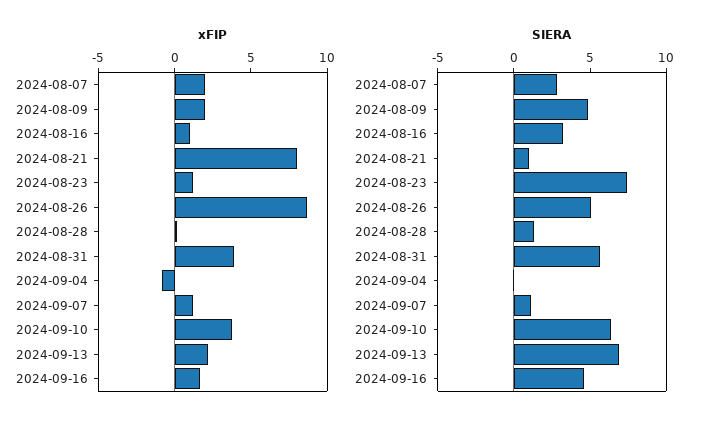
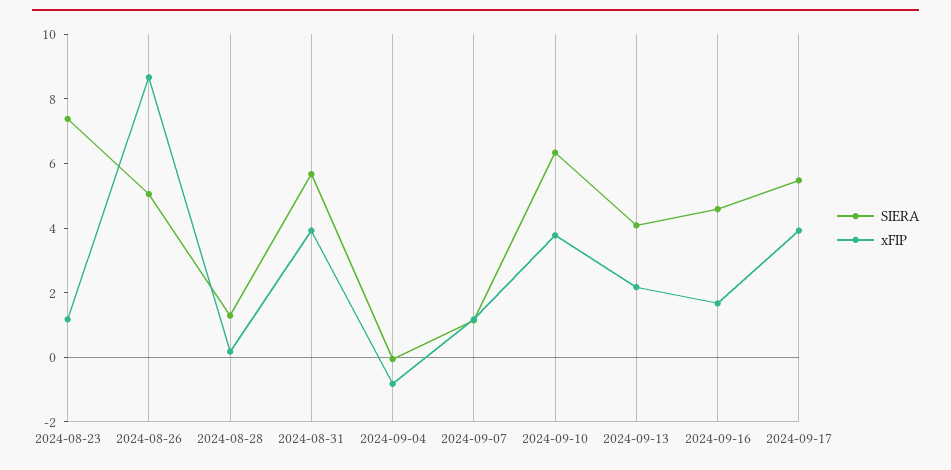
xFIP, 2024-08-07: 2 -> none
xFIP, 2024-08-09: 2 -> none
xFIP, 2024-08-16: 1 -> none
xFIP, 2024-08-21: 8 -> none
SIERA, 2024-08-07: 3 -> none
SIERA, 2024-08-09: 5 -> none
SIERA, 2024-08-16: 3 -> none
SIERA, 2024-08-21: 1 -> none
SIERA, 2024-09-13: 7 -> 4
SIERA, 2024-09-17: none -> 5.5
xFIP, 2024-09-17: none -> 4

